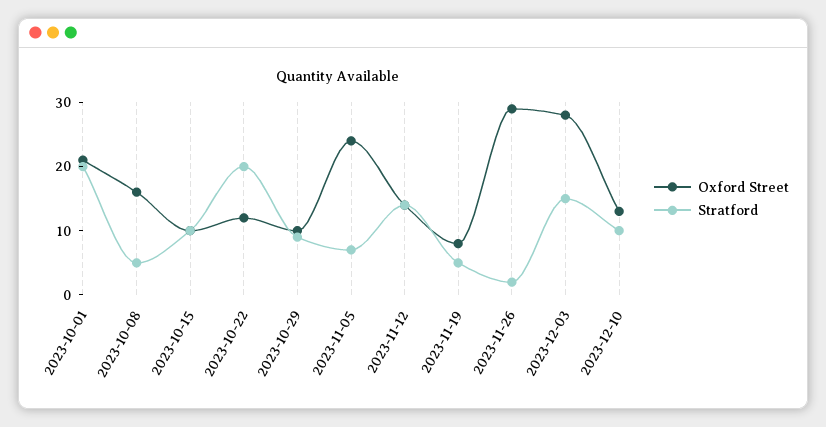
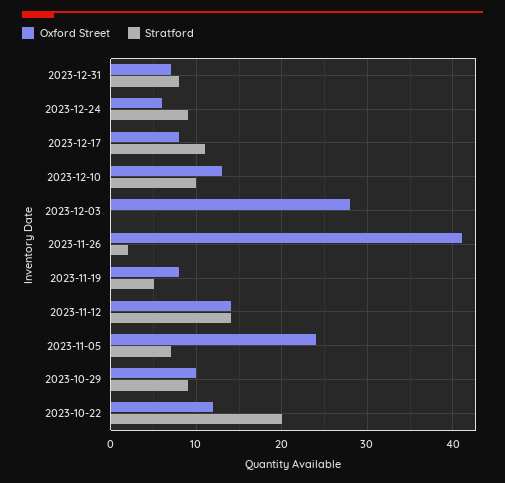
Oxford Street, 2023-10-01: 20 -> none
Stratford, 2023-10-01: 20 -> none
Oxford Street, 2023-10-08: 15 -> none
Stratford, 2023-10-08: 5 -> none
Oxford Street, 2023-10-15: 10 -> none
Stratford, 2023-10-15: 10 -> none
Oxford Street, 2023-11-26: 30 -> 41
Stratford, 2023-12-03: 15 -> 0
Oxford Street, 2023-12-31: none -> 7
Stratford, 2023-12-31: none -> 8
Oxford Street, 2023-12-24: none -> 6
Stratford, 2023-12-24: none -> 9
Oxford Street, 2023-12-17: none -> 8
Stratford, 2023-12-17: none -> 11

